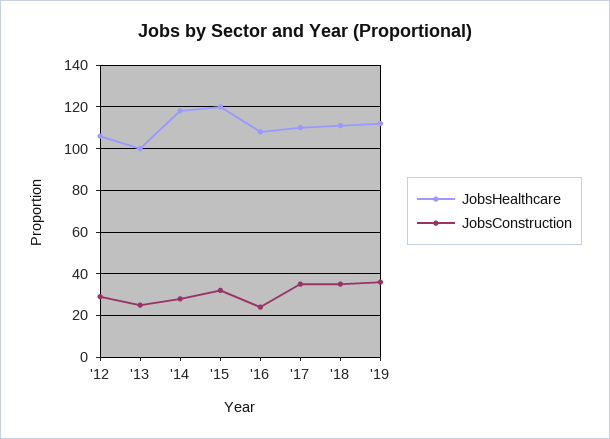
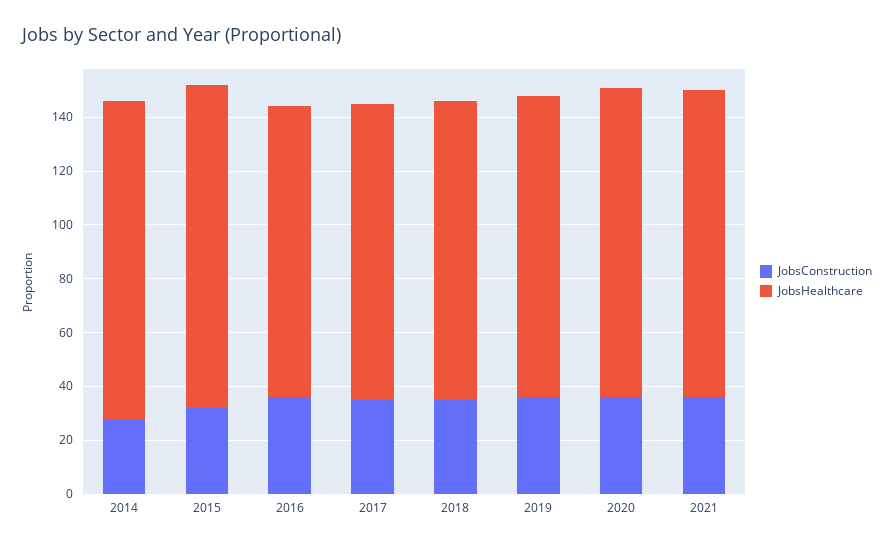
JobsHealthcare, '12: 105 -> none
JobsConstruction, '12: 30 -> none
JobsHealthcare, '13: 100 -> none
JobsConstruction, '13: 25 -> none
JobsConstruction, '16: 25 -> 35
JobsConstruction, 2020: none -> 35
JobsHealthcare, 2020: none -> 115
JobsConstruction, 2021: none -> 35
JobsHealthcare, 2021: none -> 115

